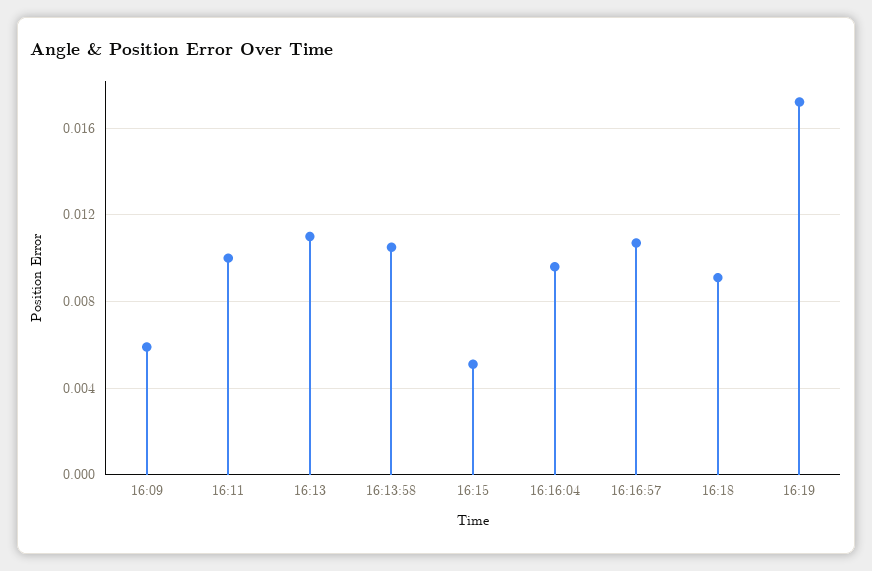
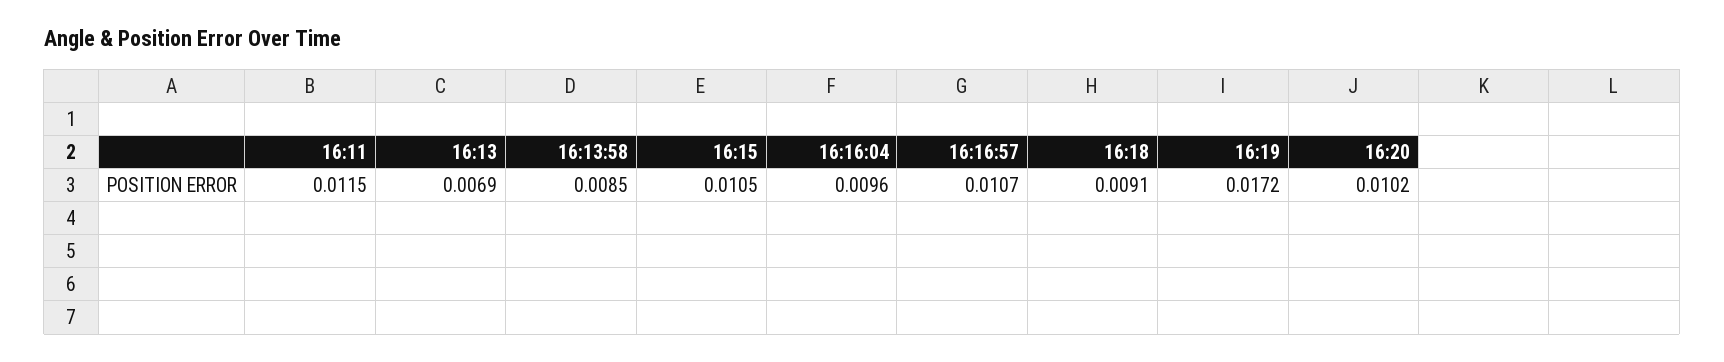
16:09: 0.006 -> none
16:11: 0.01 -> 0.0115
16:13: 0.011 -> 0.0069
16:13:58: 0.0105 -> 0.0085
16:15: 0.005 -> 0.0105
16:20: none -> 0.0102

